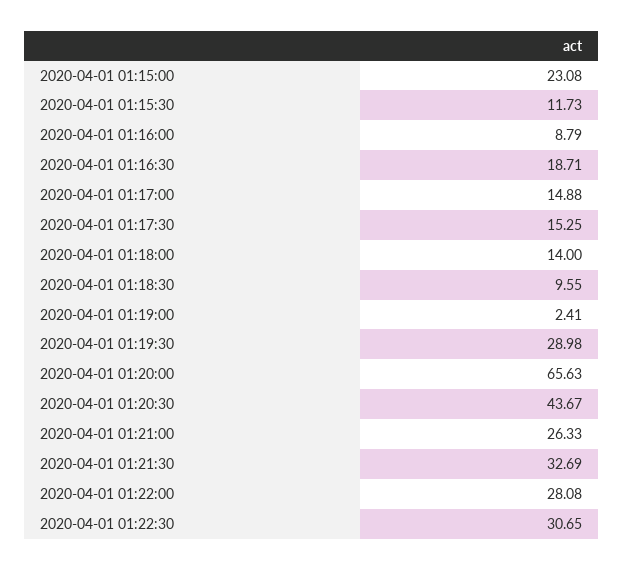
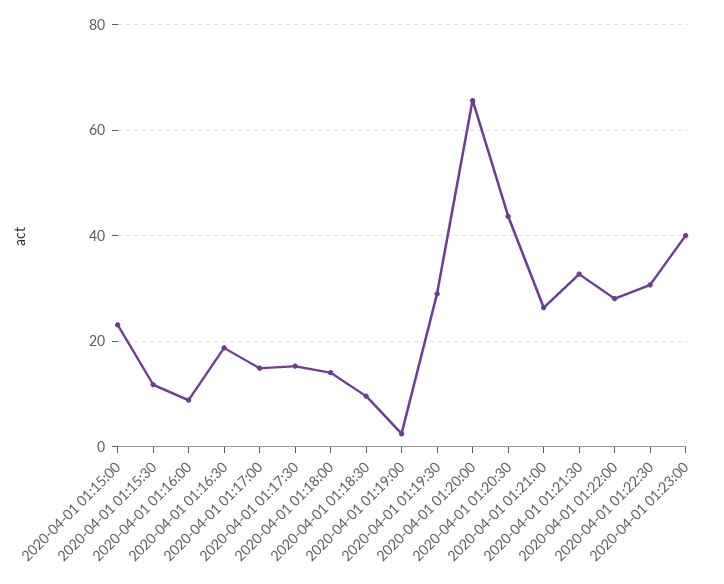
2020-04-01 01:23:00: none -> 40

